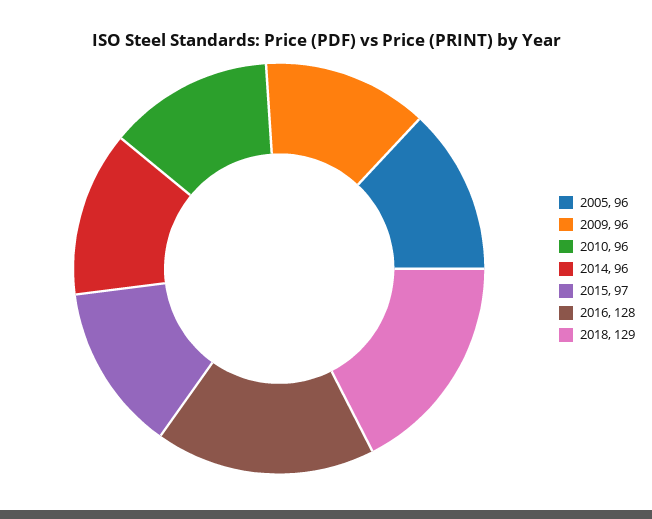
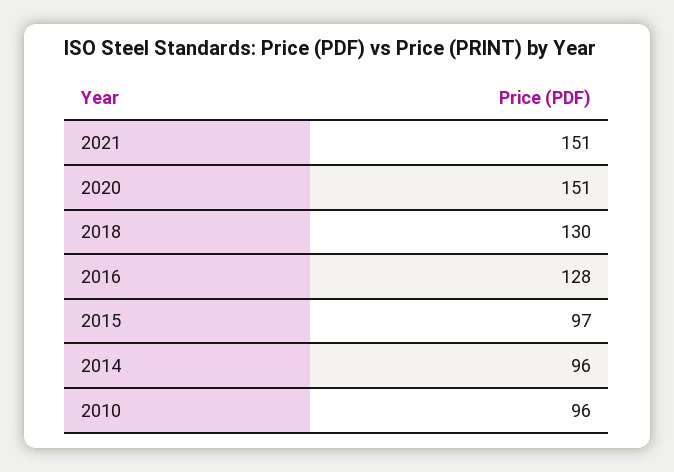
2005: 96 -> none
2009: 96 -> none
2018: 129 -> 130
2021: none -> 151
2020: none -> 151

